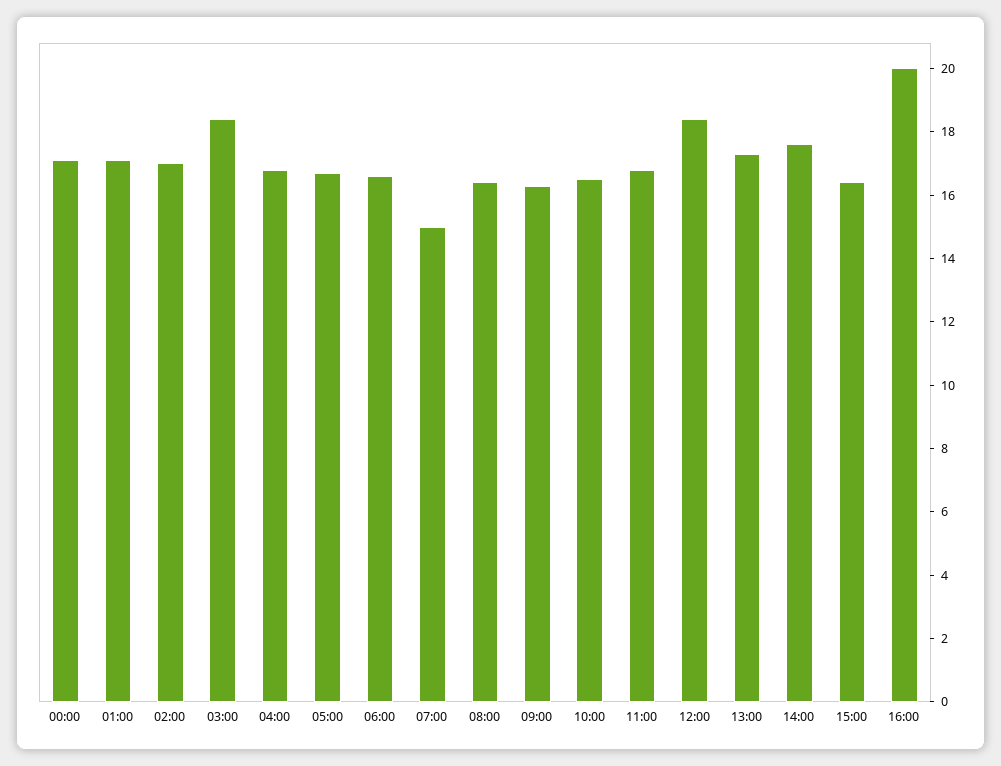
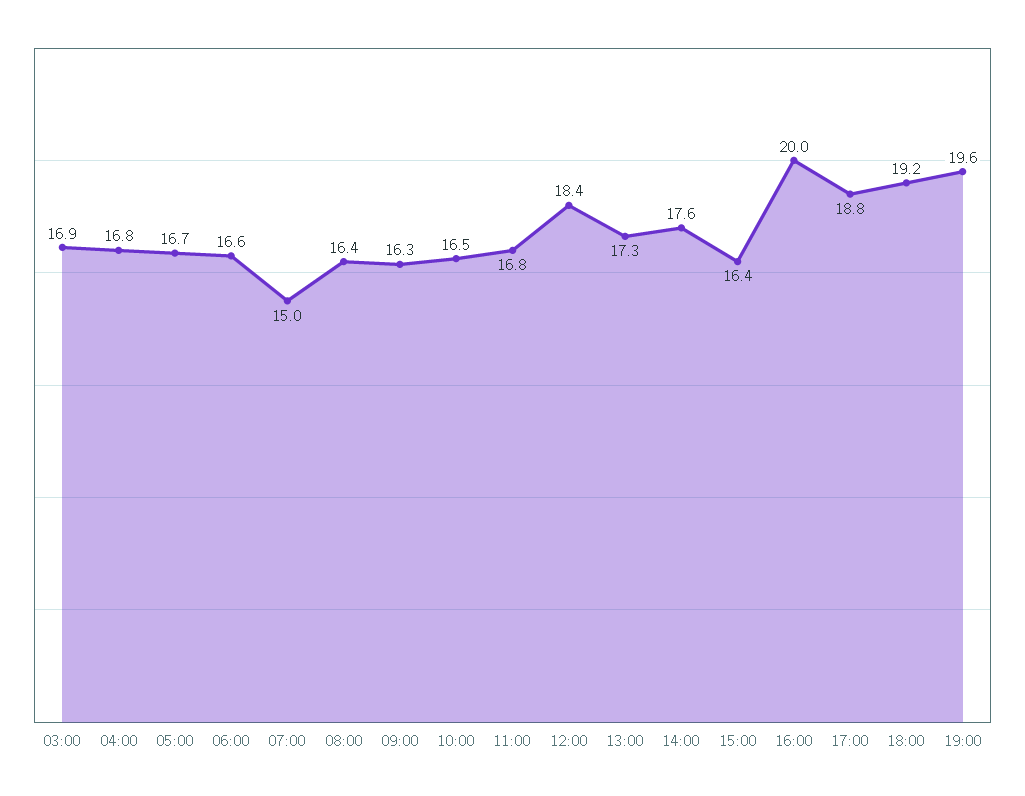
00:00: 17 -> none
01:00: 17 -> none
02:00: 17 -> none
03:00: 18.5 -> 16.9
17:00: none -> 18.8
18:00: none -> 19.2
19:00: none -> 19.6

